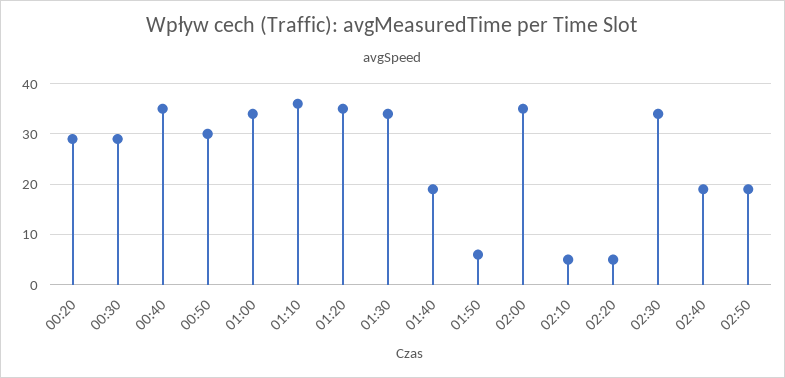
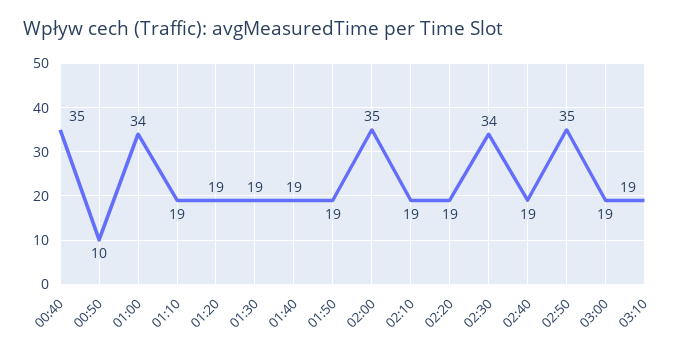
00:20: 30 -> none
00:30: 30 -> none
00:50: 30 -> 10
01:10: 35 -> 19
01:20: 35 -> 19
01:30: 35 -> 19
01:50: 5 -> 19
02:10: 5 -> 19
02:20: 5 -> 19
02:50: 20 -> 35
03:00: none -> 19
03:10: none -> 19

